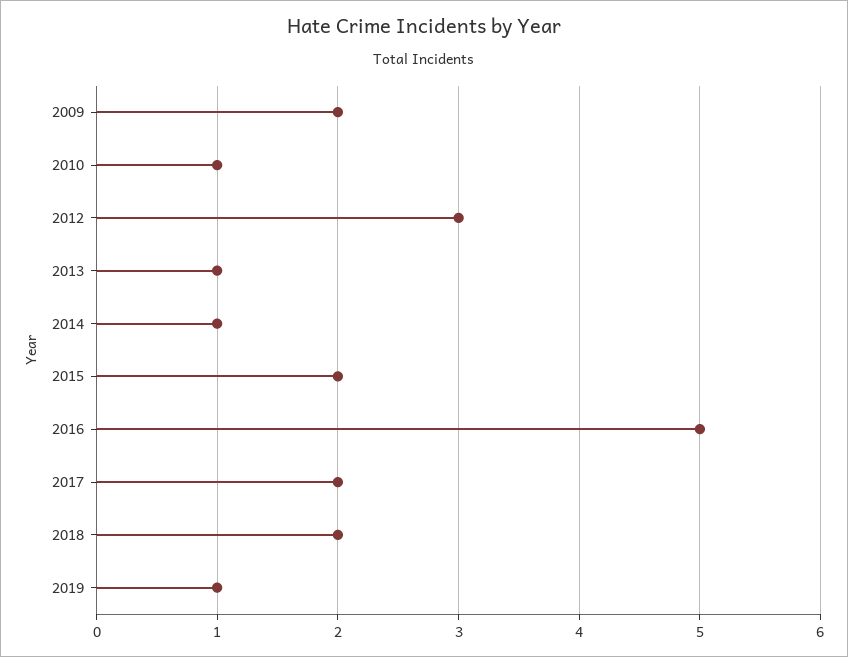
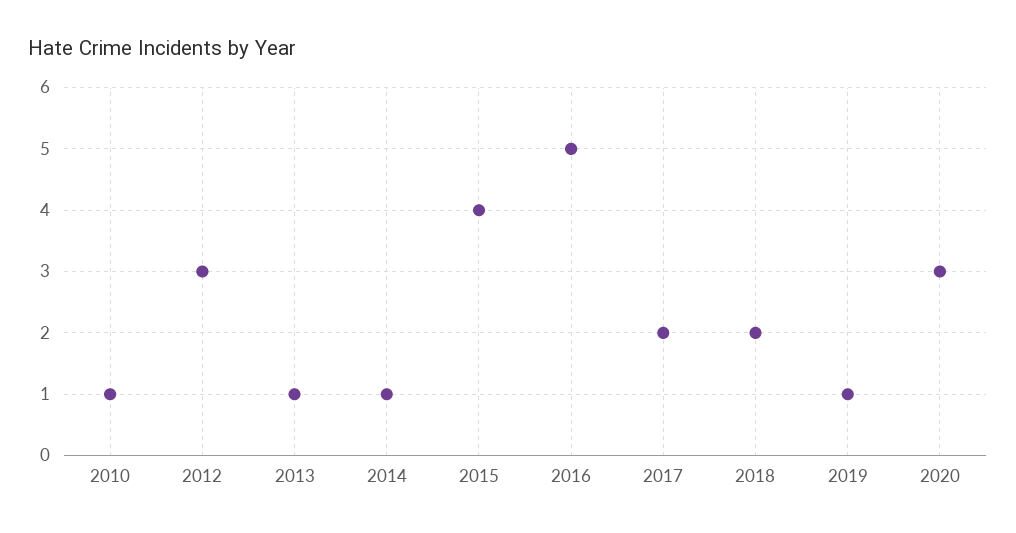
2009: 2 -> none
2015: 2 -> 4
2020: none -> 3

